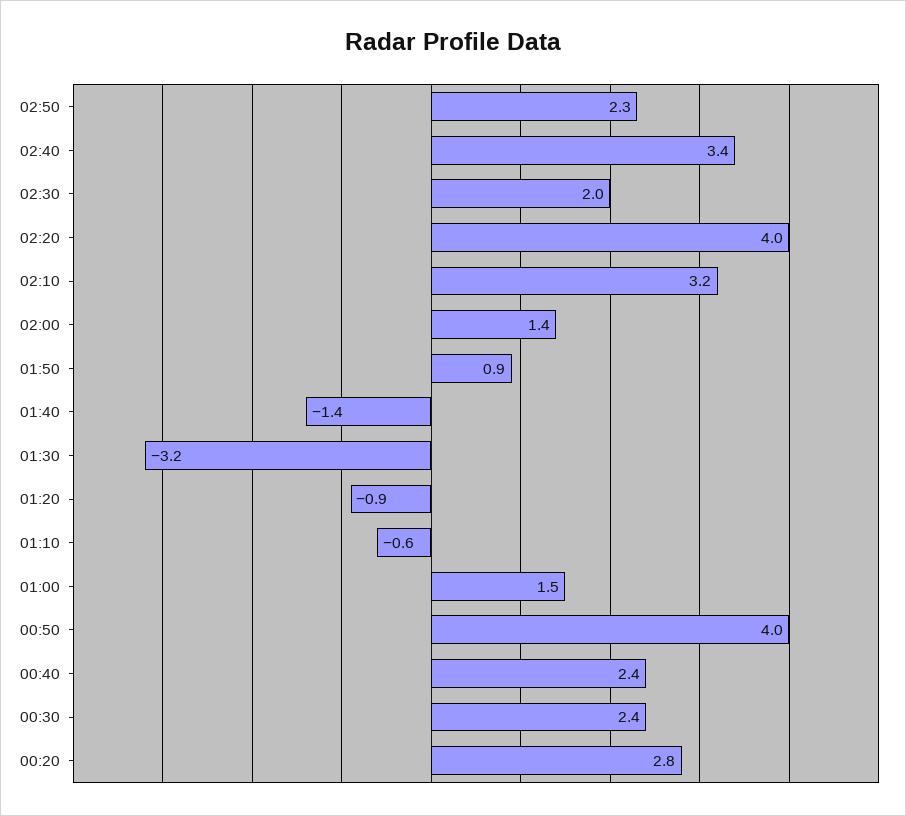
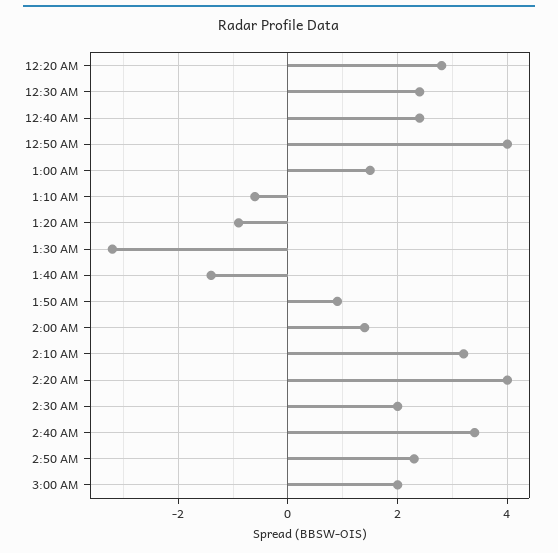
3:00 AM: none -> 2

